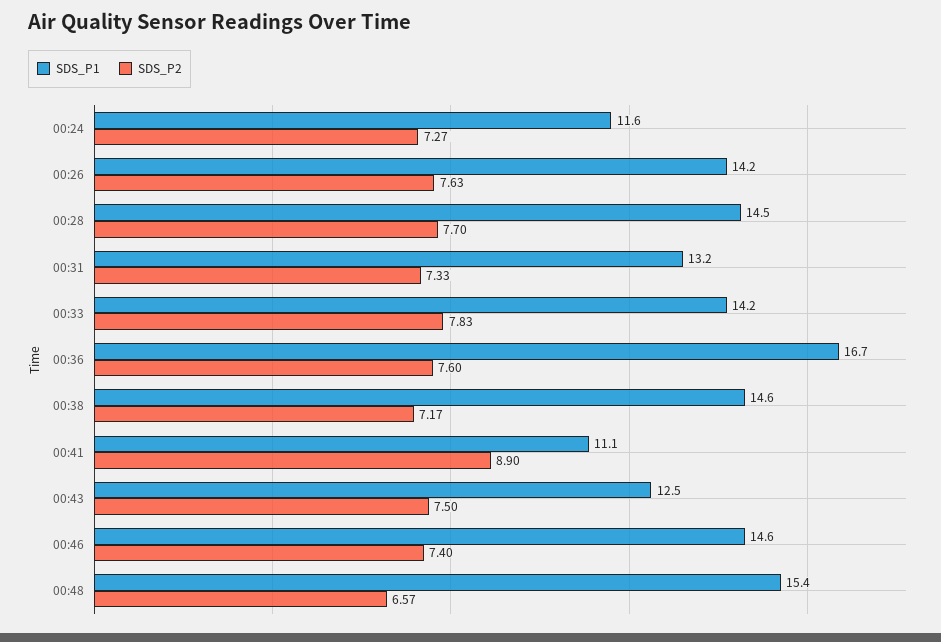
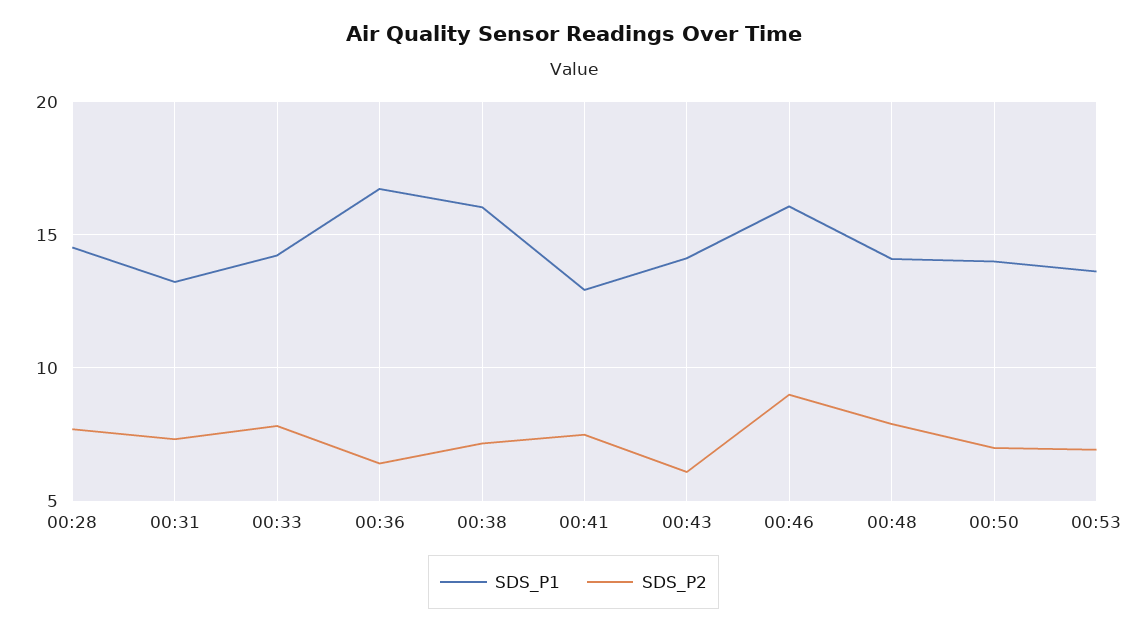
SDS_P1, 00:24: 11.6 -> none
SDS_P2, 00:24: 7.27 -> none
SDS_P1, 00:26: 14.2 -> none
SDS_P2, 00:26: 7.63 -> none
SDS_P2, 00:36: 7.6 -> 6.5
SDS_P1, 00:38: 14.6 -> 16
SDS_P1, 00:41: 11.1 -> 13
SDS_P2, 00:41: 8.9 -> 7.5
SDS_P1, 00:43: 12.5 -> 14
SDS_P2, 00:43: 7.5 -> 6
SDS_P1, 00:46: 14.6 -> 16
SDS_P2, 00:46: 7.4 -> 9
SDS_P1, 00:48: 15.4 -> 14
SDS_P2, 00:48: 6.57 -> 8
SDS_P1, 00:50: none -> 14
SDS_P2, 00:50: none -> 7
SDS_P1, 00:53: none -> 13.5
SDS_P2, 00:53: none -> 7

